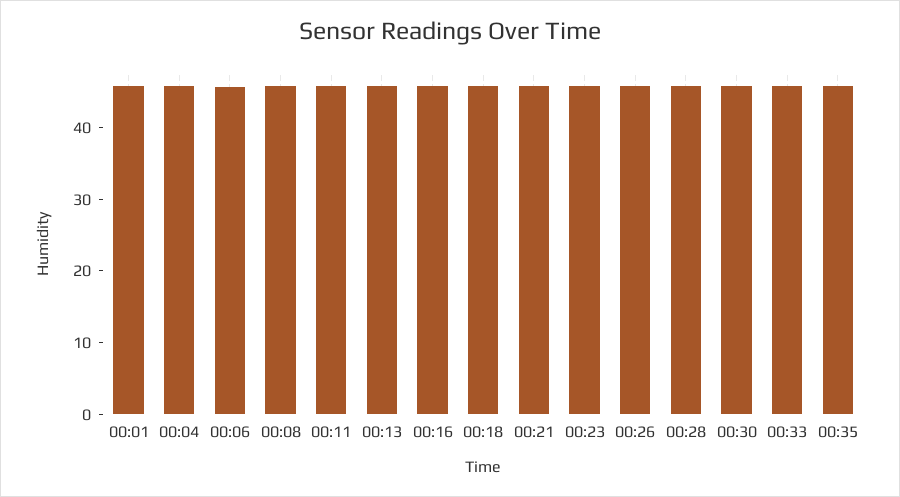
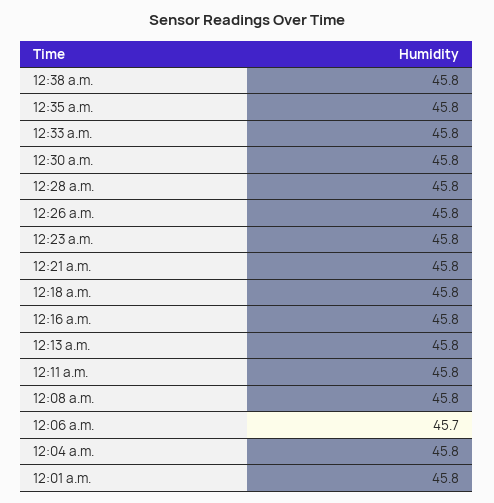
12:38 a.m.: none -> 45.8

